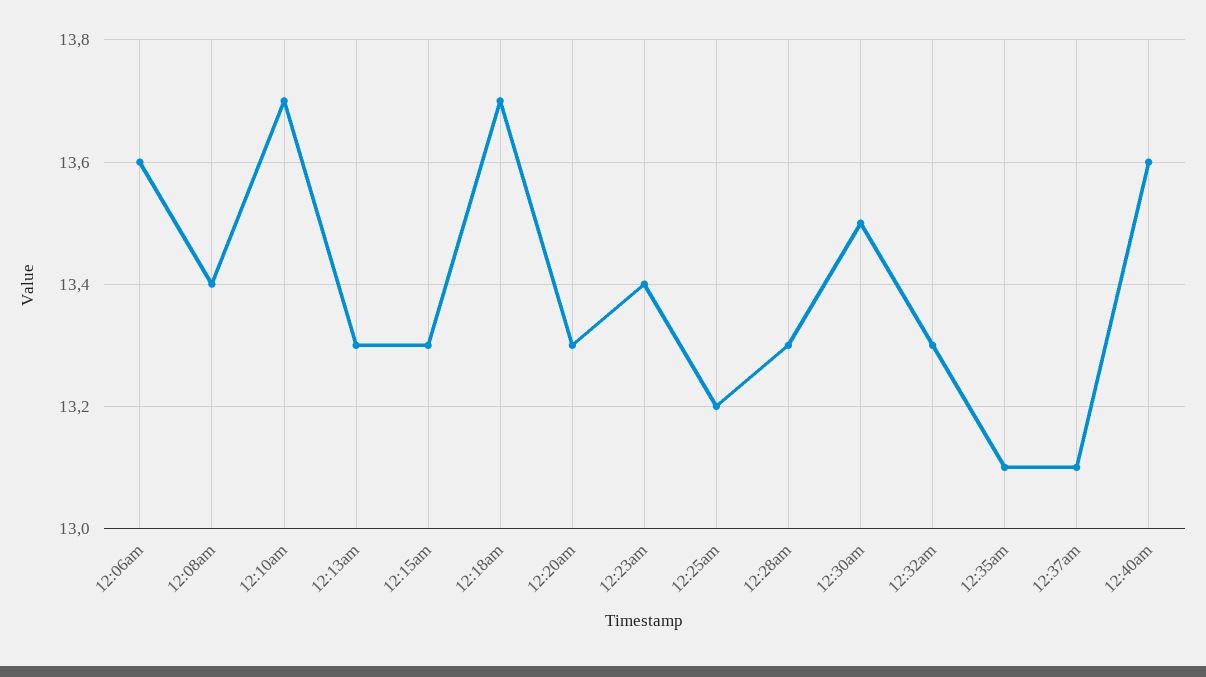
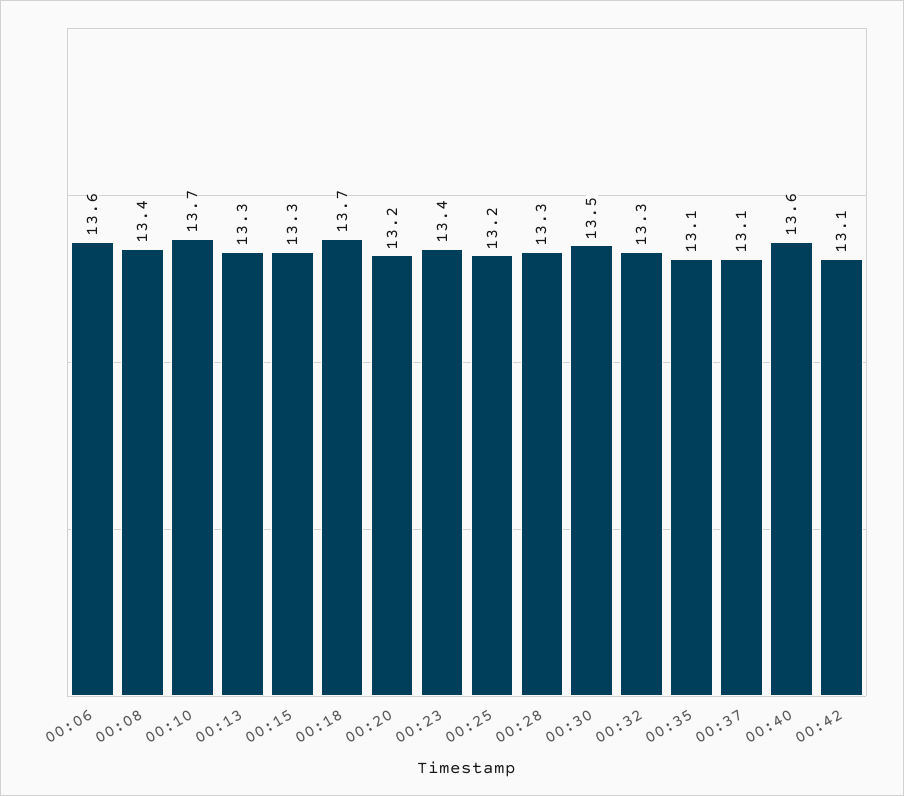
12:20am: 13.3 -> 13.2
00:42: none -> 13.1

